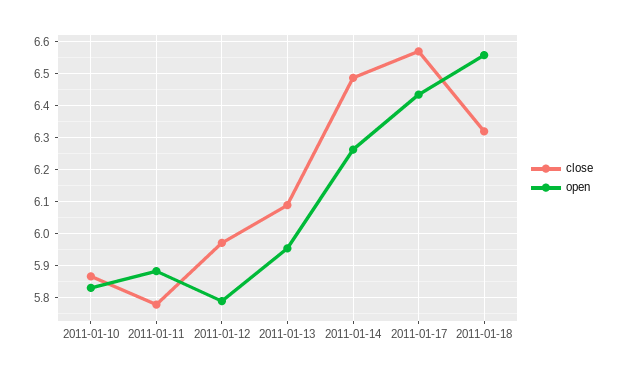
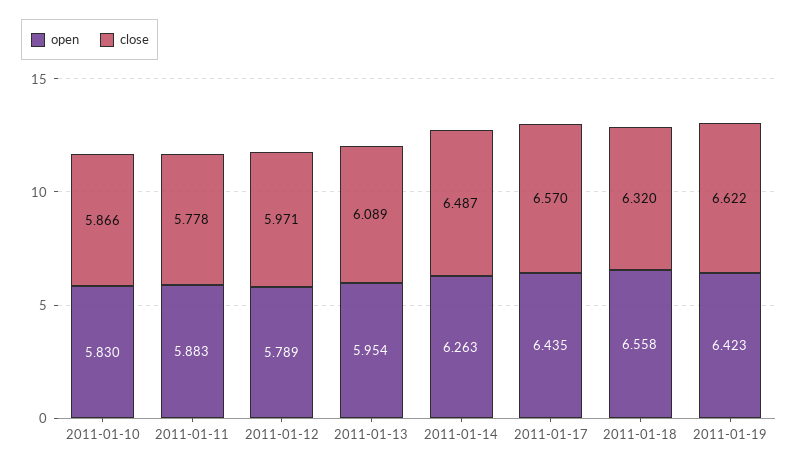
open, 2011-01-19: none -> 6.423
close, 2011-01-19: none -> 6.622

